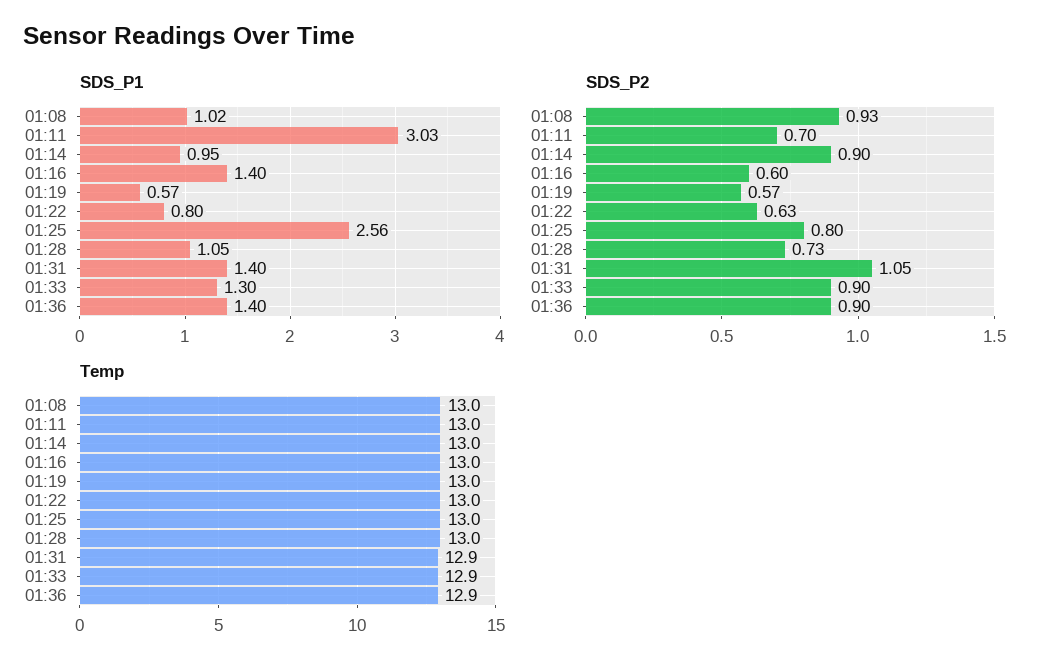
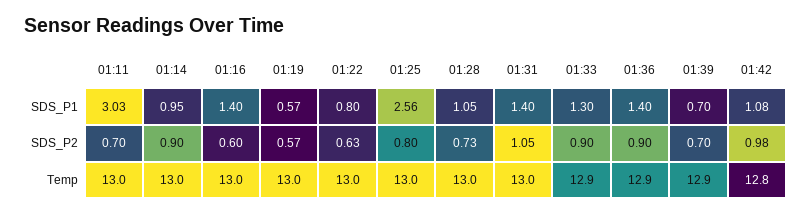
SDS_P1, 01:08: 1.02 -> none
SDS_P2, 01:08: 0.93 -> none
Temp, 01:08: 13 -> none
Temp, 01:31: 12.9 -> 13
SDS_P1, 01:39: none -> 0.7
SDS_P1, 01:42: none -> 1.08
SDS_P2, 01:39: none -> 0.7
SDS_P2, 01:42: none -> 0.98
Temp, 01:39: none -> 12.9
Temp, 01:42: none -> 12.8

